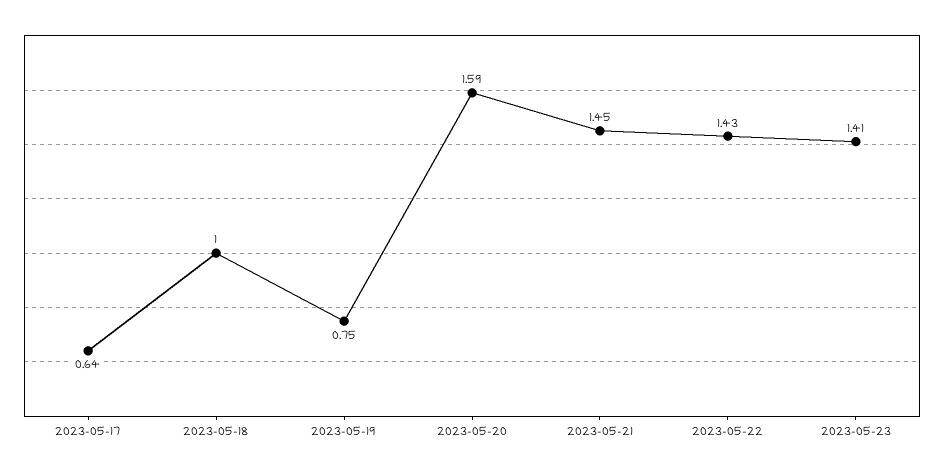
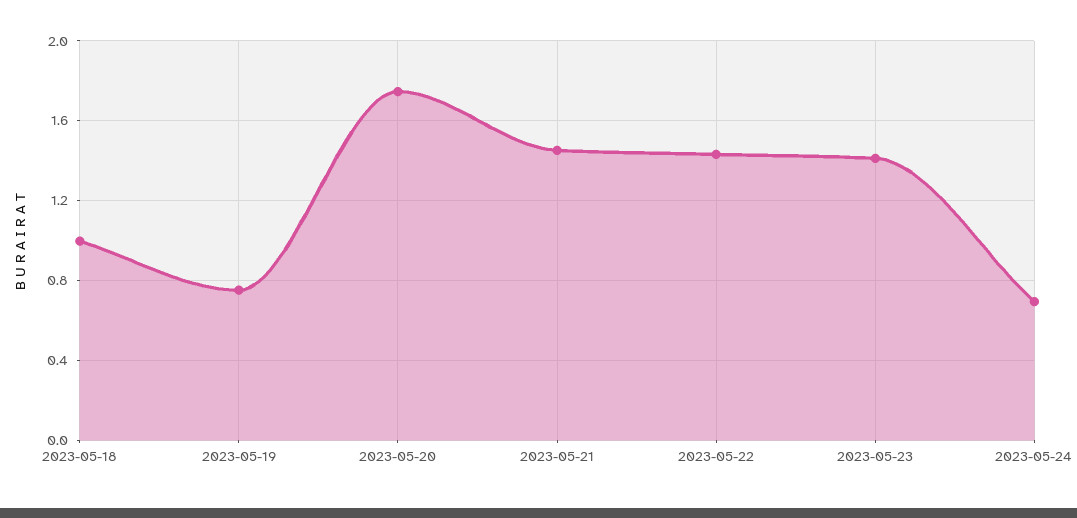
2023-05-17: 0.64 -> none
2023-05-20: 1.59 -> 1.75
2023-05-24: none -> 0.7

